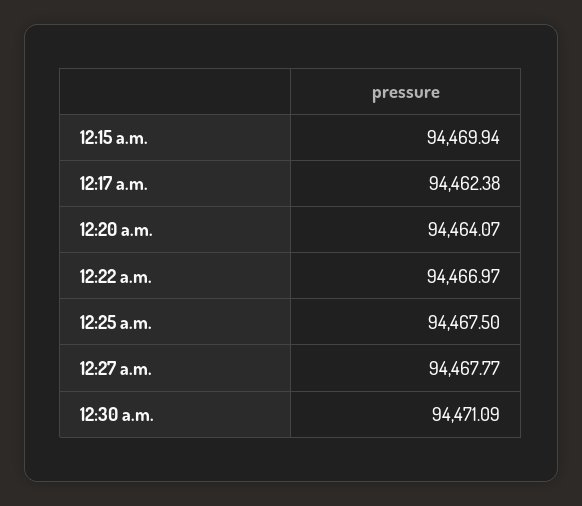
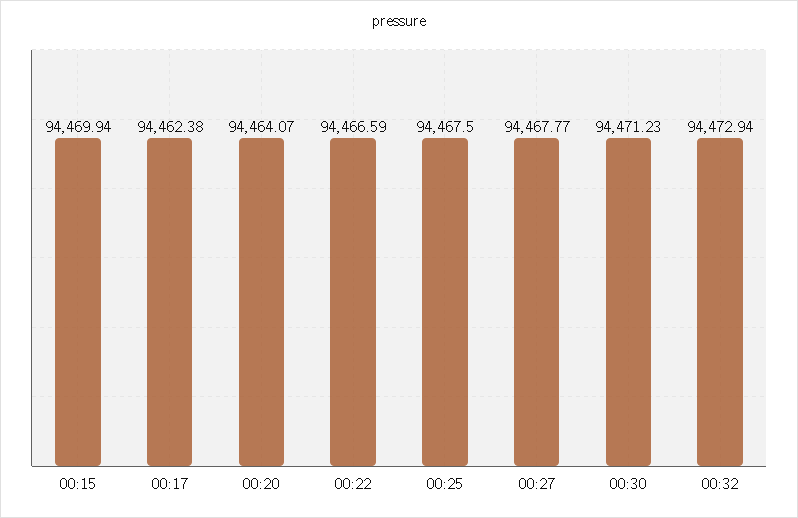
12:22 a.m.: 94466.97 -> 94466.59
12:30 a.m.: 94471.09 -> 94471.23
00:32: none -> 94472.94

